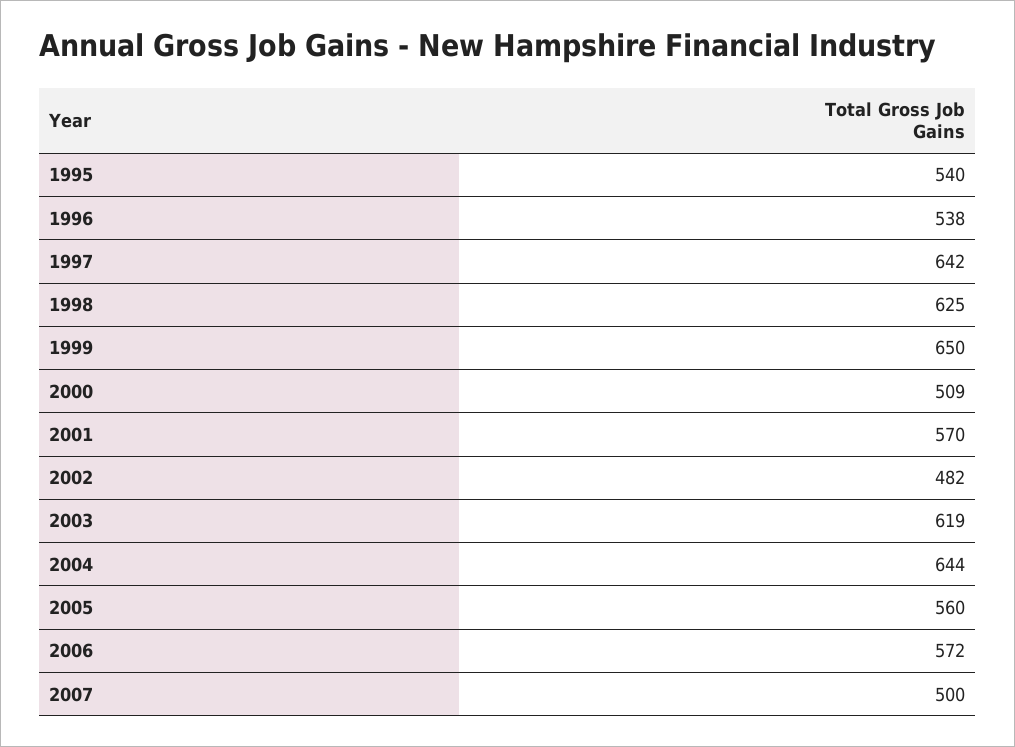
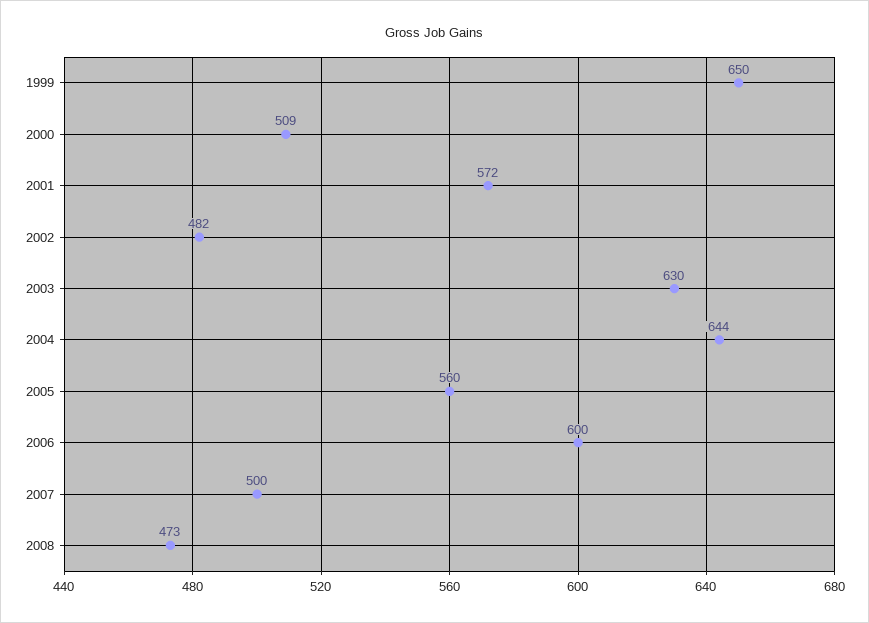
1995: 540 -> none
1996: 538 -> none
1997: 642 -> none
1998: 625 -> none
2001: 570 -> 572
2003: 619 -> 630
2006: 572 -> 600
2008: none -> 473

